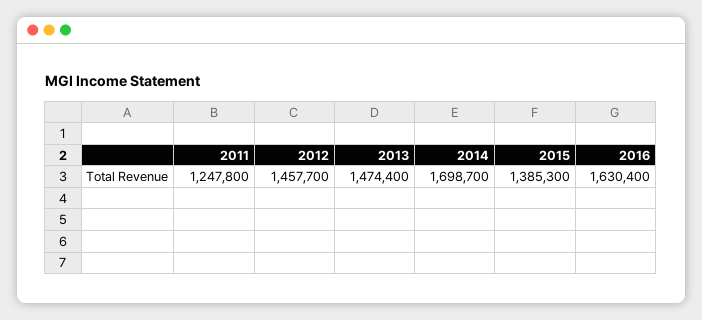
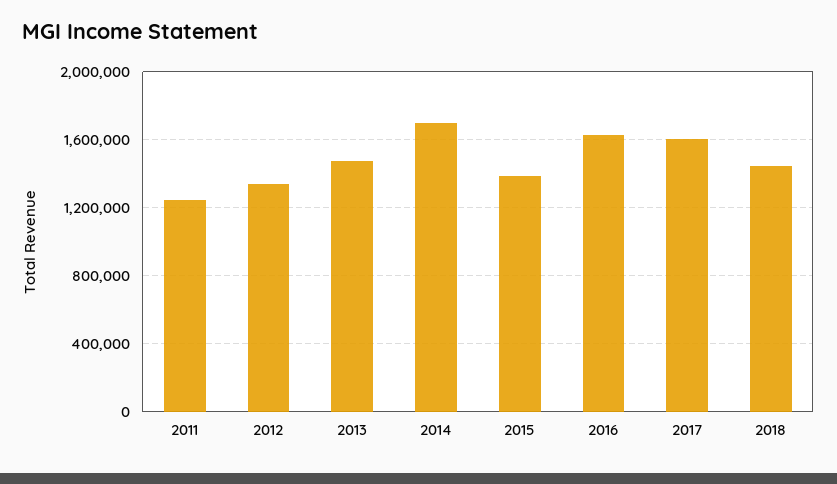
2012: 1457700 -> 1350000
2017: none -> 1600000
2018: none -> 1450000

